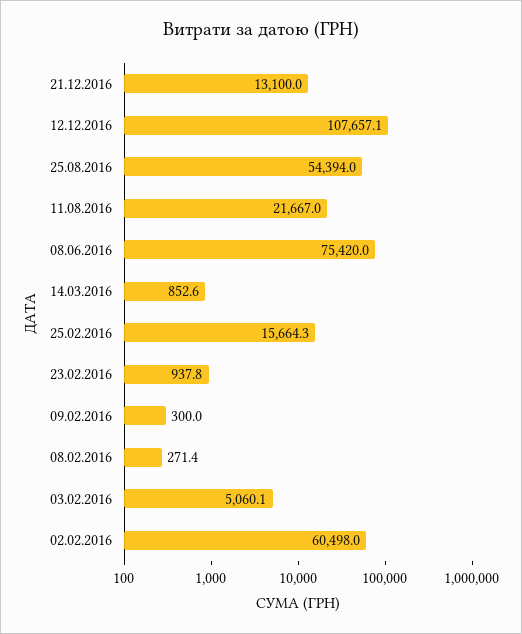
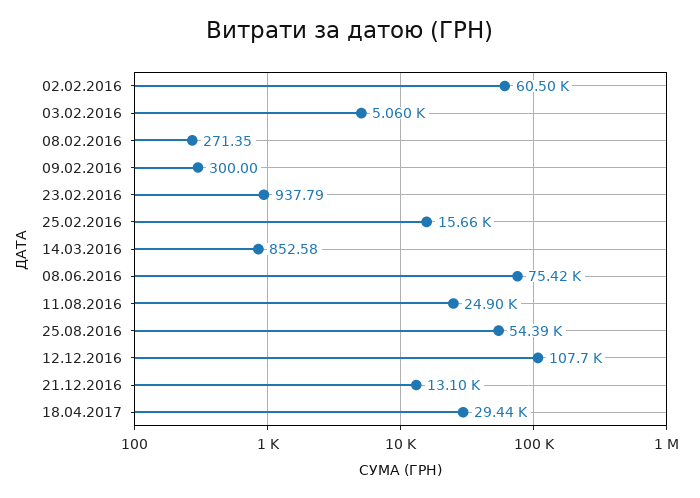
11.08.2016: 21667 -> 24900
18.04.2017: none -> 29440

